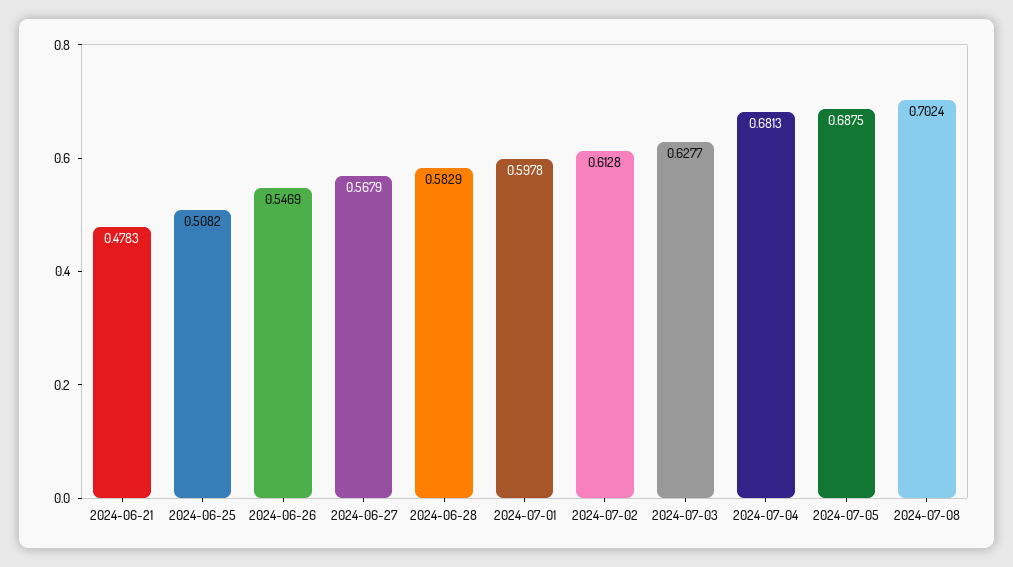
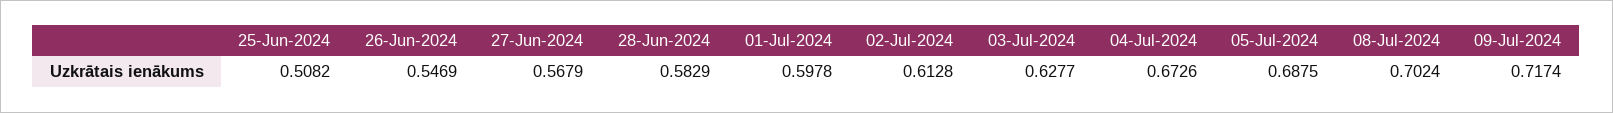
2024-06-21: 0.4783 -> none
2024-07-04: 0.6813 -> 0.6726
09-Jul-2024: none -> 0.7174

